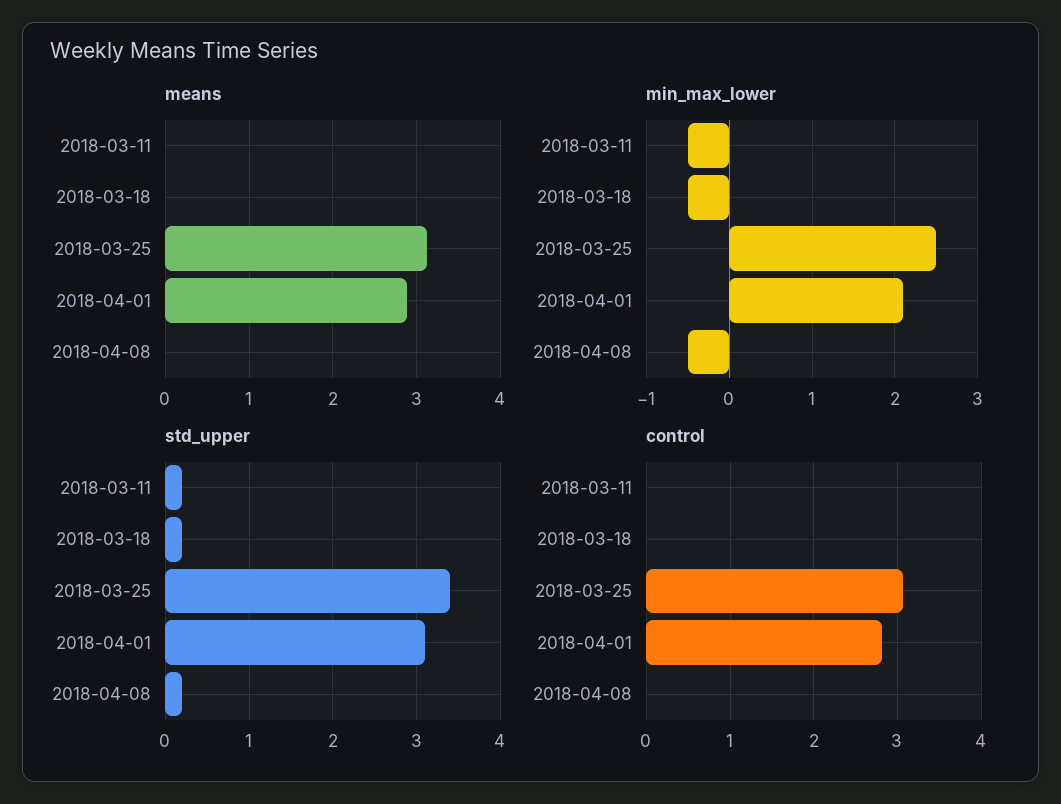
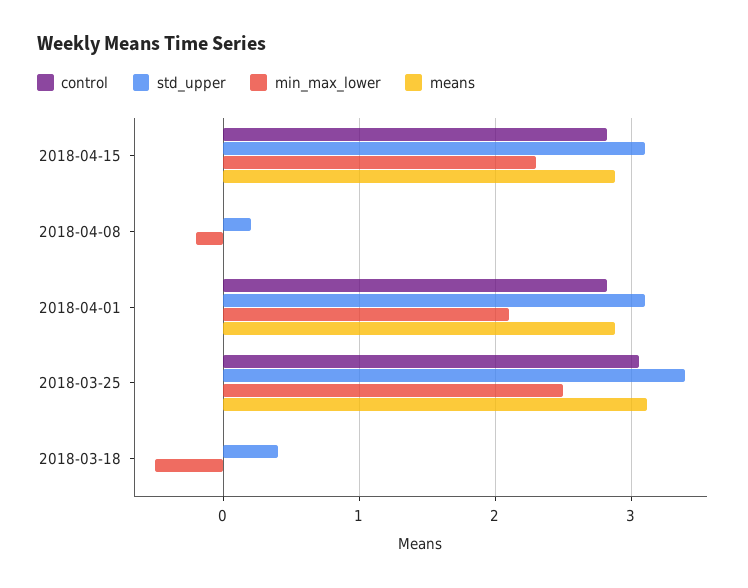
means, 2018-03-11: 0 -> none
min_max_lower, 2018-03-11: -0.5 -> none
min_max_lower, 2018-04-08: -0.5 -> -0.2
std_upper, 2018-03-11: 0.2 -> none
std_upper, 2018-03-18: 0.2 -> 0.4
control, 2018-03-11: 0 -> none
control, 2018-04-15: none -> 2.8
std_upper, 2018-04-15: none -> 3.1
min_max_lower, 2018-04-15: none -> 2.3
means, 2018-04-15: none -> 2.9

